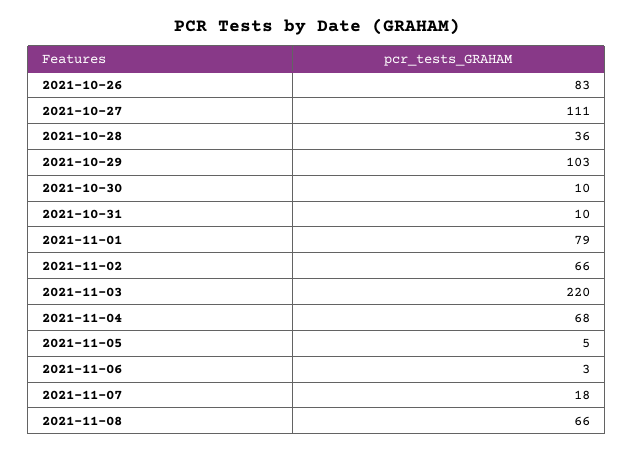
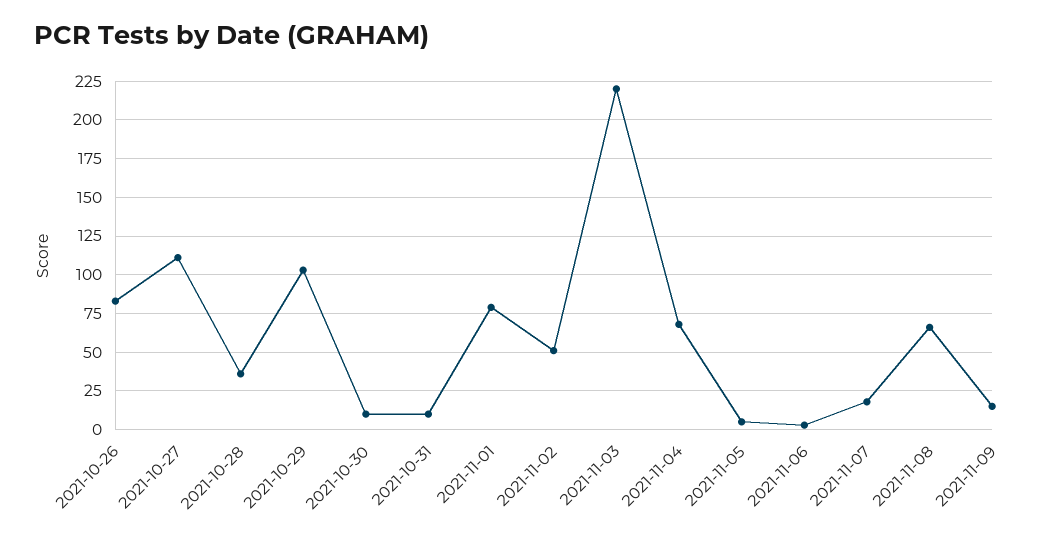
2021-11-02: 66 -> 50
2021-11-09: none -> 15

